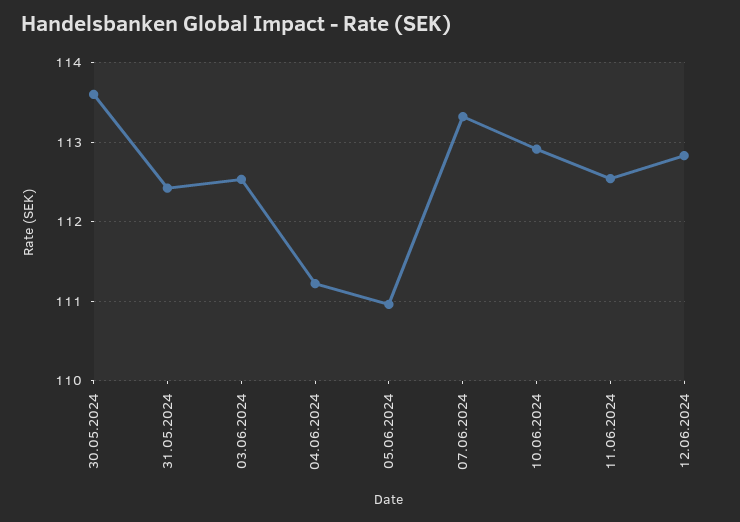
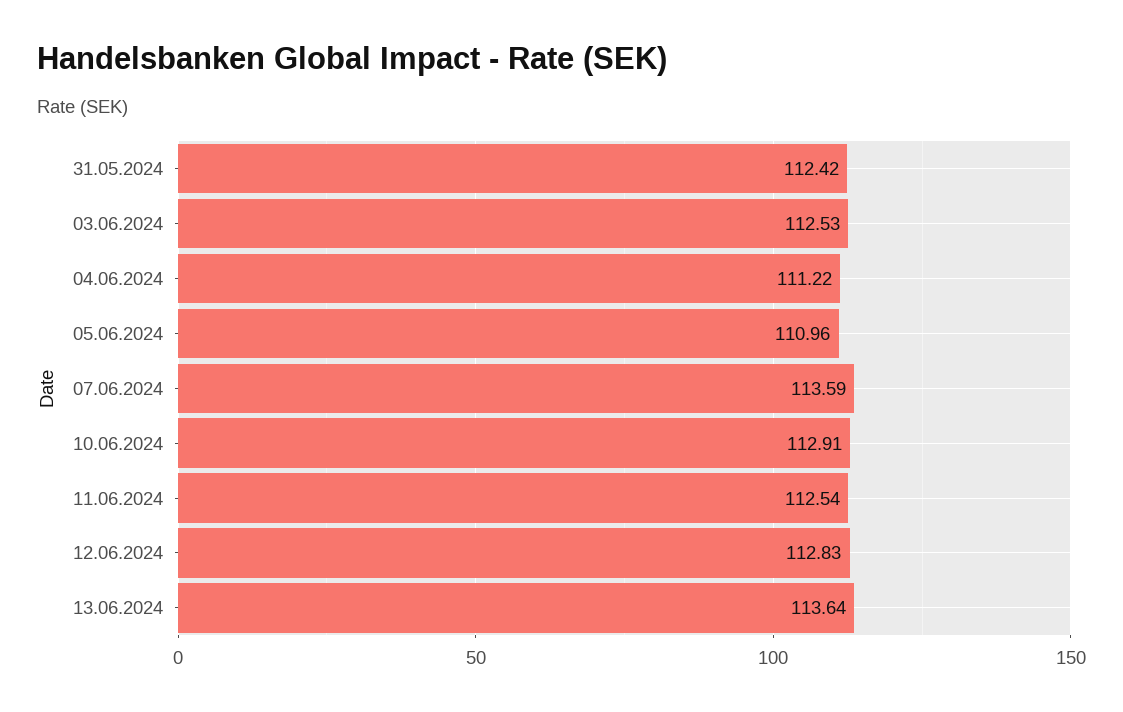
30.05.2024: 113.6 -> none
07.06.2024: 113.3 -> 113.59
13.06.2024: none -> 113.64

